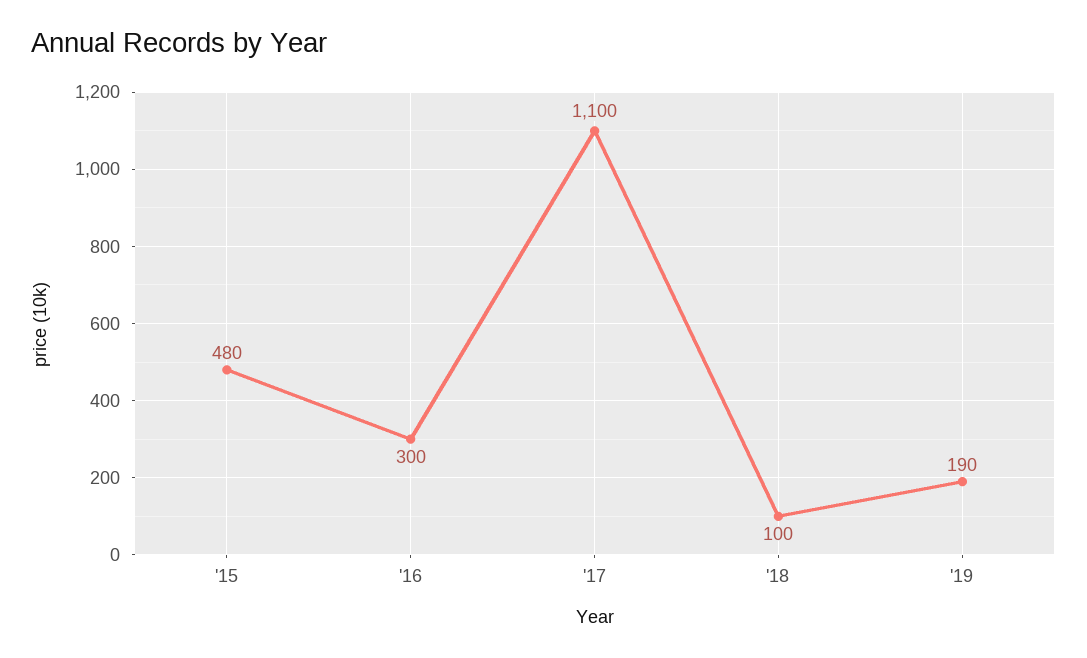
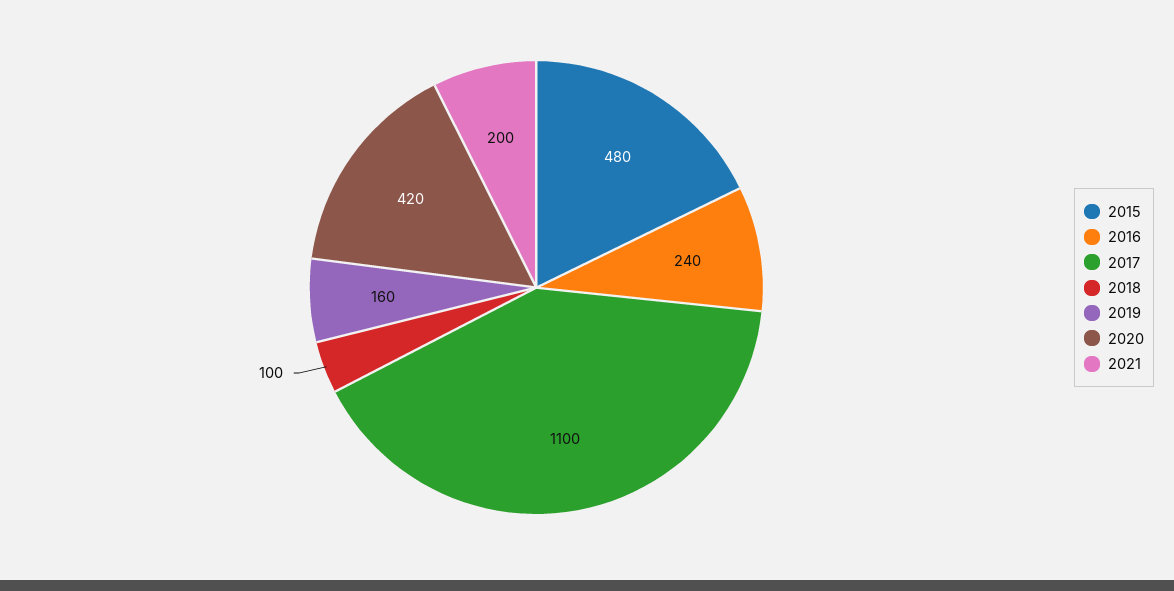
'16: 300 -> 240
'19: 190 -> 160
2020: none -> 420
2021: none -> 200

